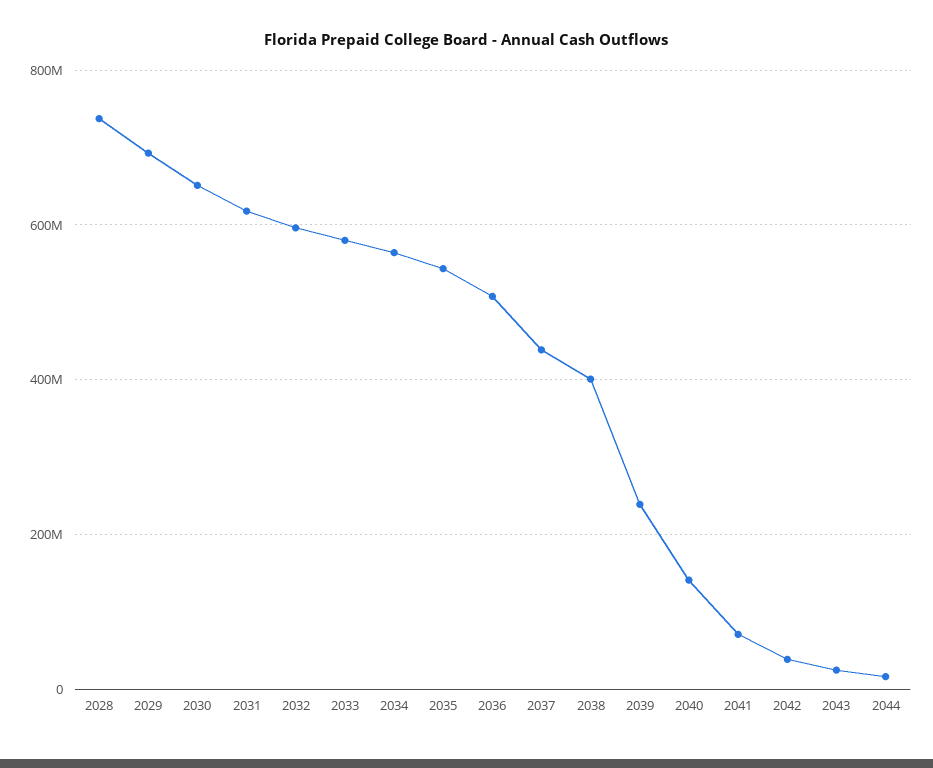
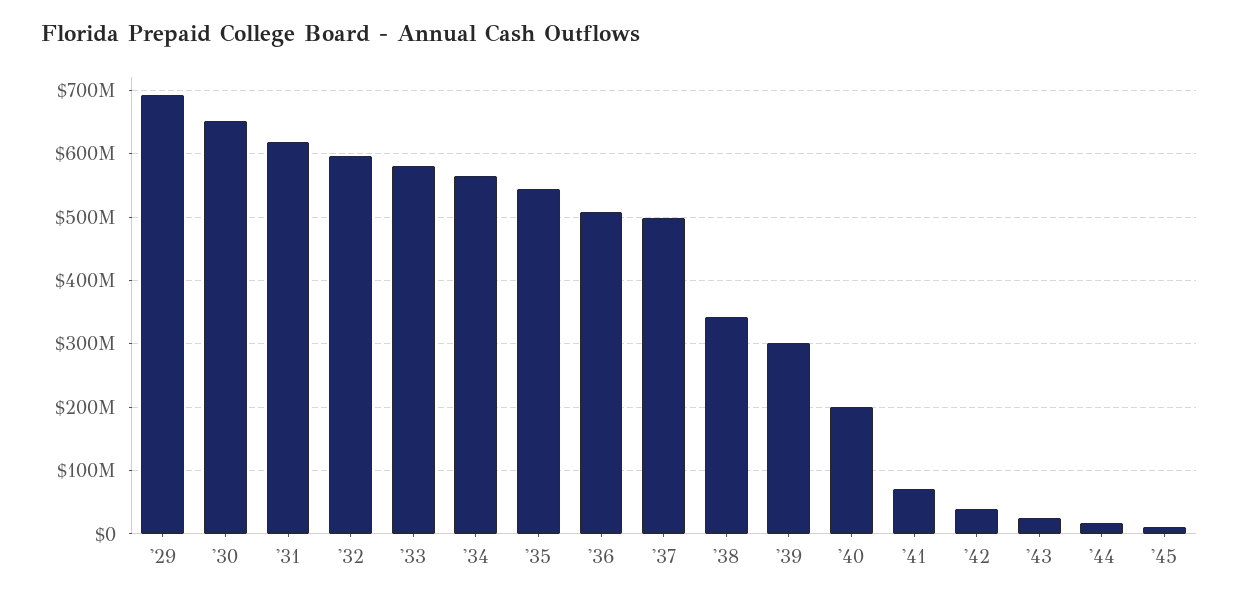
2028: 740000000 -> none
2037: 440000000 -> 500000000
2038: 400000000 -> 340000000
2039: 240000000 -> 300000000
2040: 140000000 -> 200000000
'45: none -> 10000000

